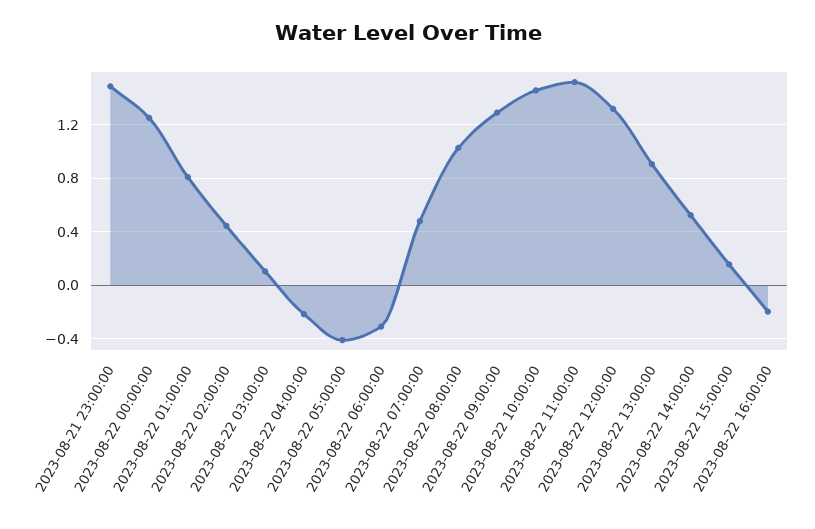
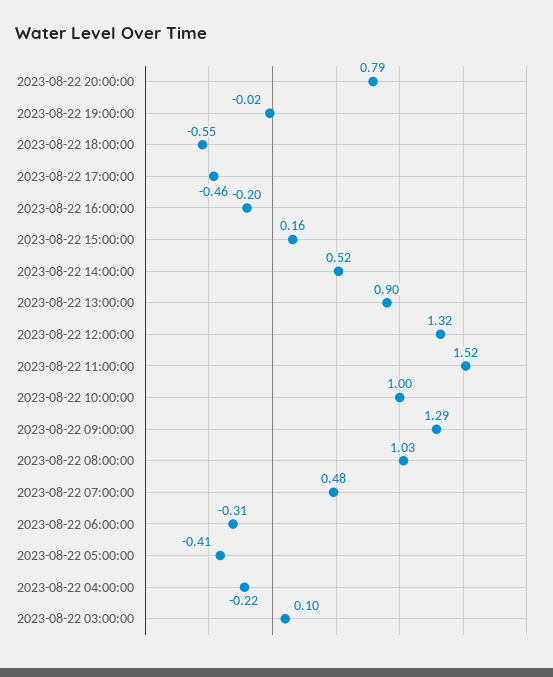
2023-08-21 23:00:00: 1.5 -> none
2023-08-22 00:00:00: 1.25 -> none
2023-08-22 01:00:00: 0.8 -> none
2023-08-22 02:00:00: 0.45 -> none
2023-08-22 10:00:00: 1.45 -> 1
2023-08-22 20:00:00: none -> 0.79
2023-08-22 19:00:00: none -> -0.02
2023-08-22 18:00:00: none -> -0.55
2023-08-22 17:00:00: none -> -0.46

